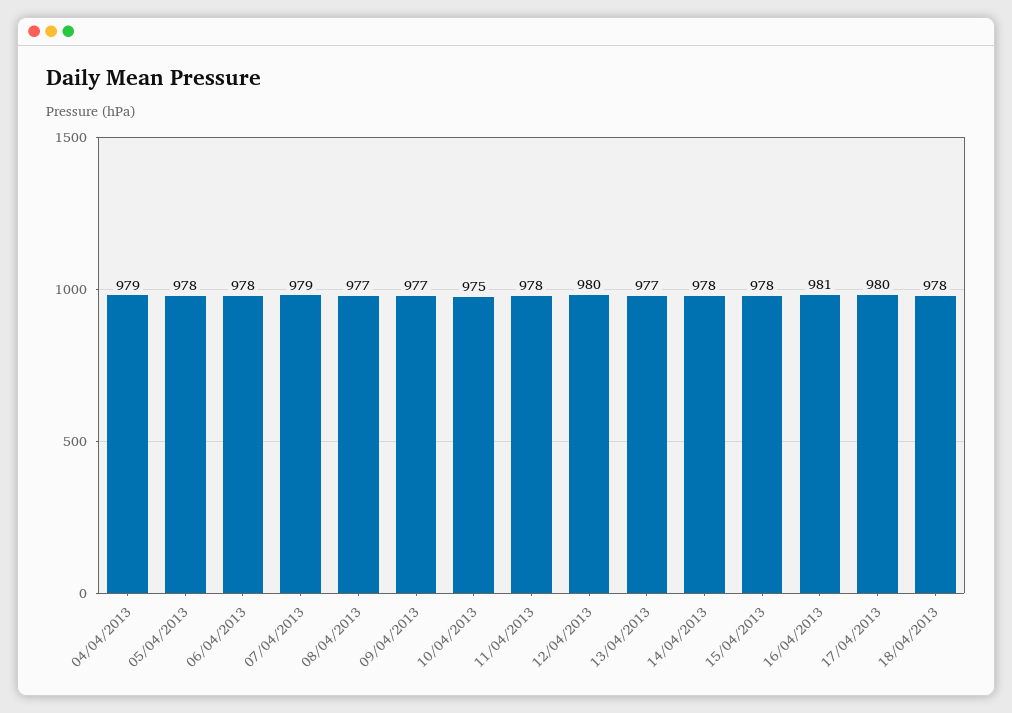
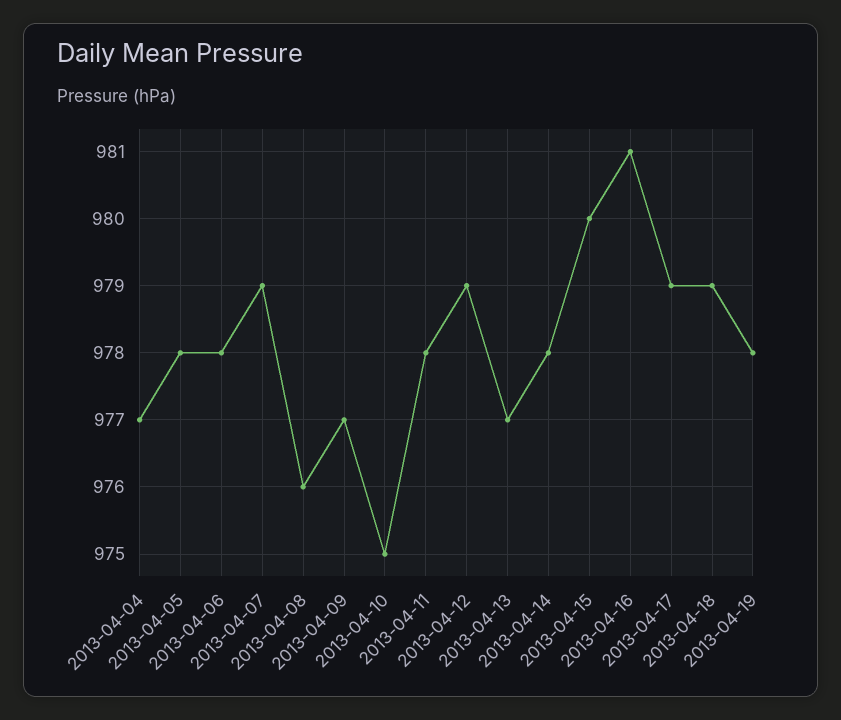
04/04/2013: 979 -> 977
08/04/2013: 977 -> 976
12/04/2013: 980 -> 979
15/04/2013: 978 -> 980
17/04/2013: 980 -> 979
18/04/2013: 978 -> 979
2013-04-19: none -> 978

